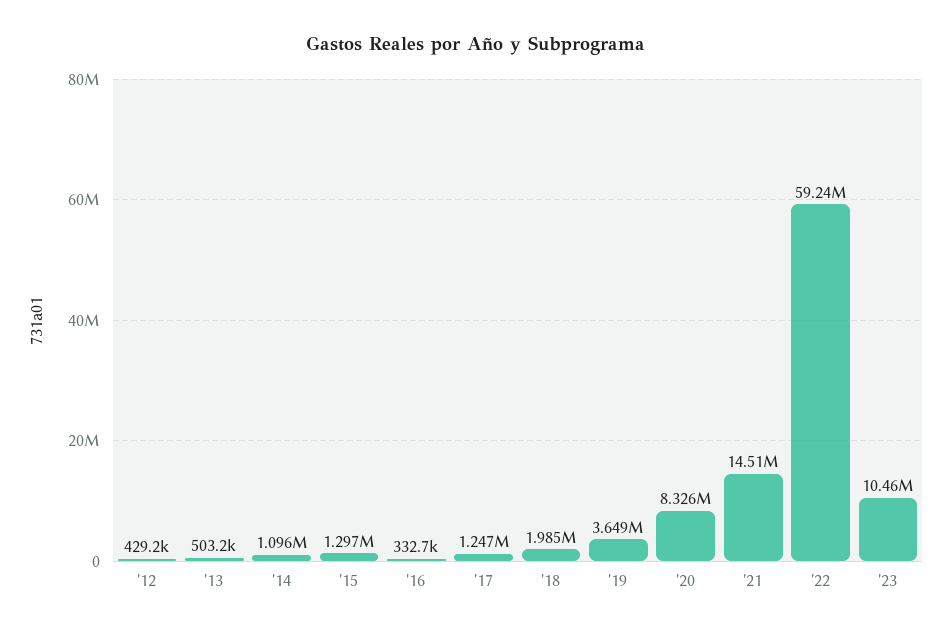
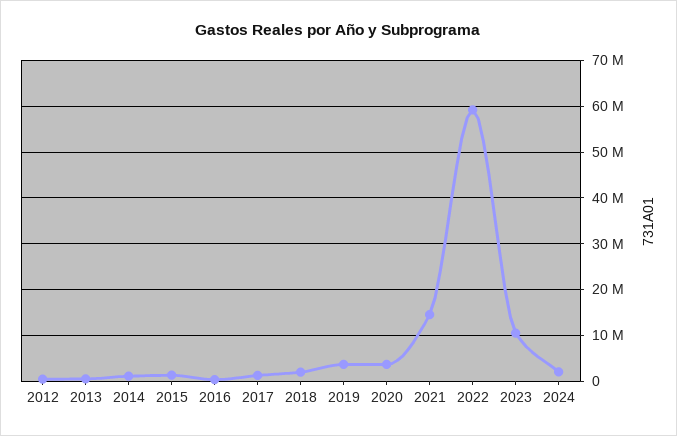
'20: 8326000 -> 4000000
2024: none -> 2000000

